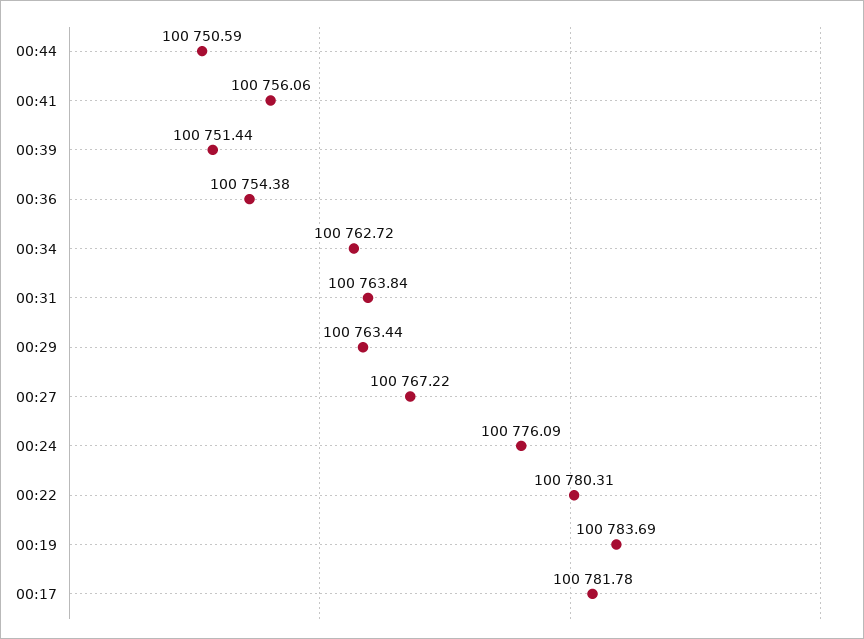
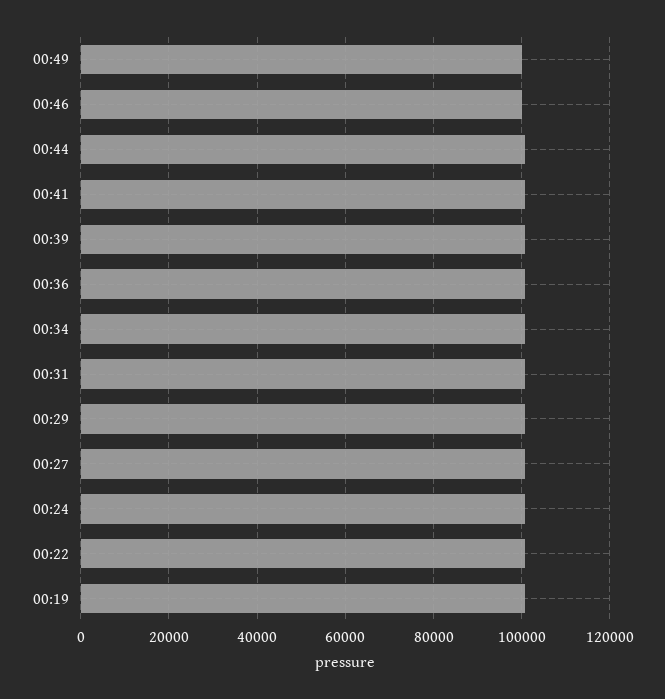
00:17: 100781.78 -> none
00:49: none -> 100000
00:46: none -> 100000

